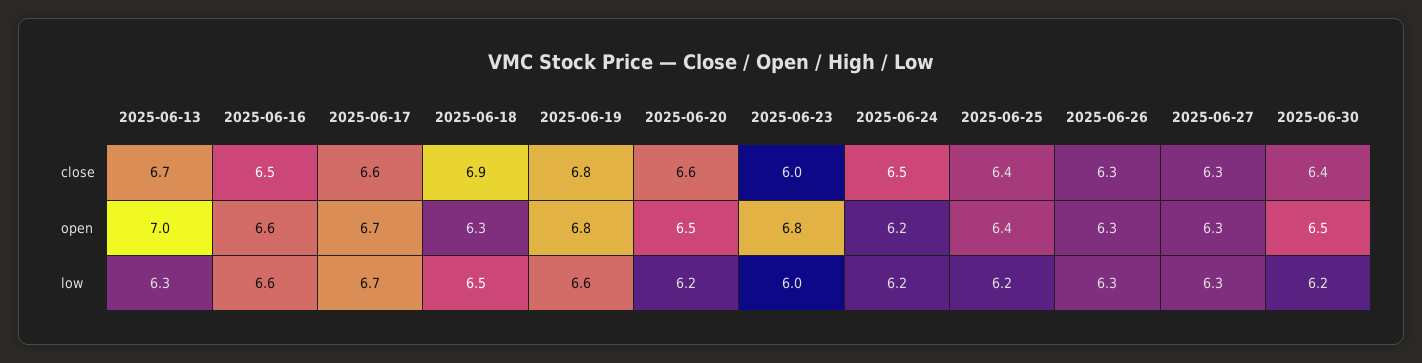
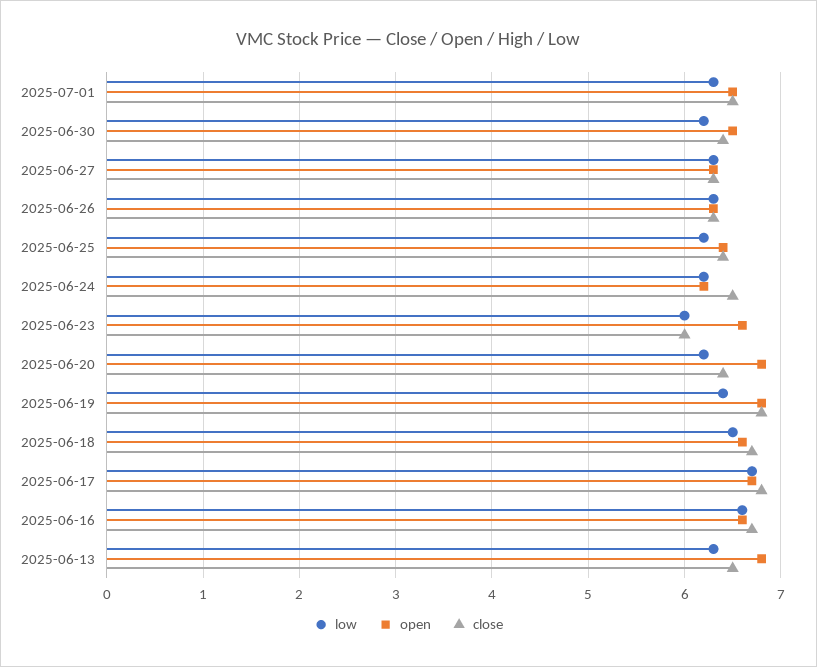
close, 2025-06-13: 6.7 -> 6.5
close, 2025-06-16: 6.5 -> 6.7
close, 2025-06-17: 6.6 -> 6.8
close, 2025-06-18: 6.9 -> 6.7
close, 2025-06-20: 6.6 -> 6.4
open, 2025-06-13: 7 -> 6.8
open, 2025-06-18: 6.3 -> 6.6
open, 2025-06-20: 6.5 -> 6.8
open, 2025-06-23: 6.8 -> 6.6
low, 2025-06-19: 6.6 -> 6.4
low, 2025-07-01: none -> 6.3
open, 2025-07-01: none -> 6.5
close, 2025-07-01: none -> 6.5

